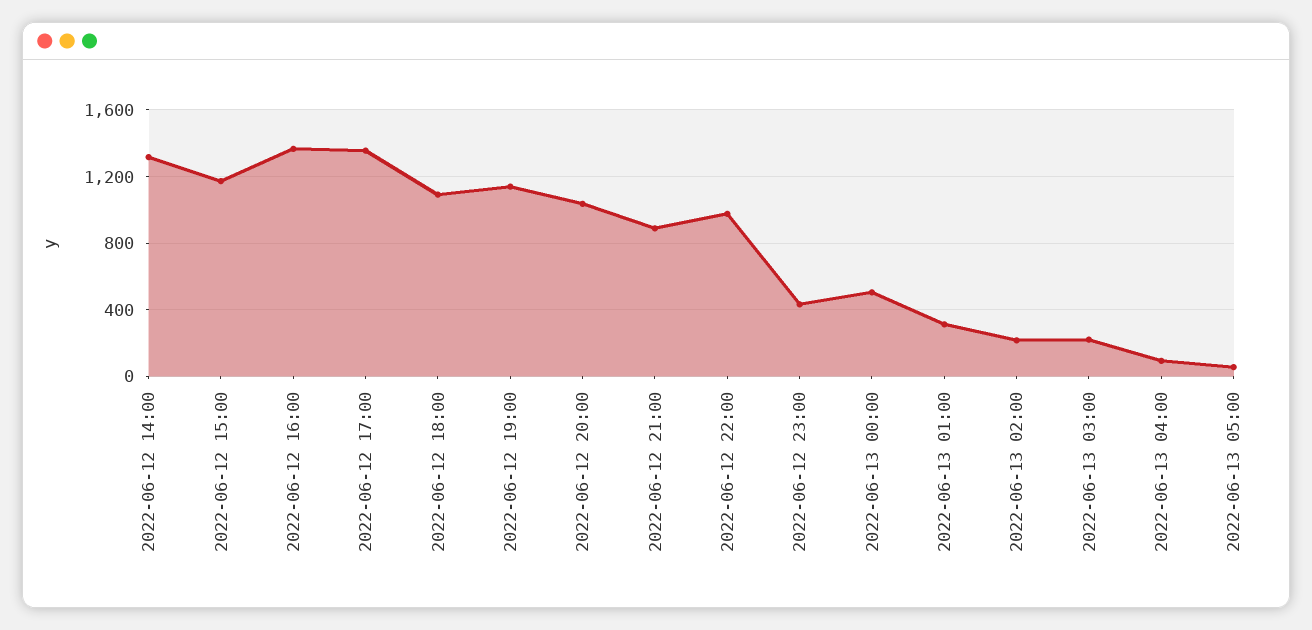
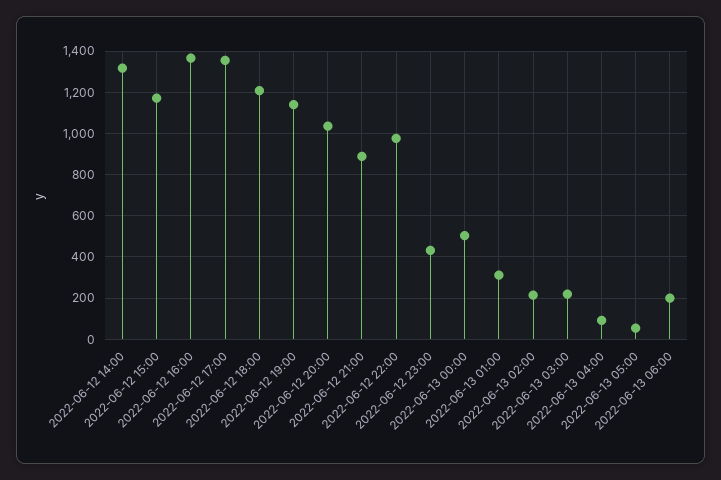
2022-06-12 18:00: 1100 -> 1200
2022-06-13 06:00: none -> 200

